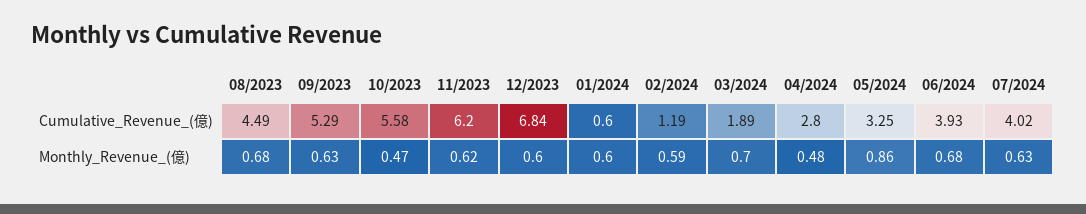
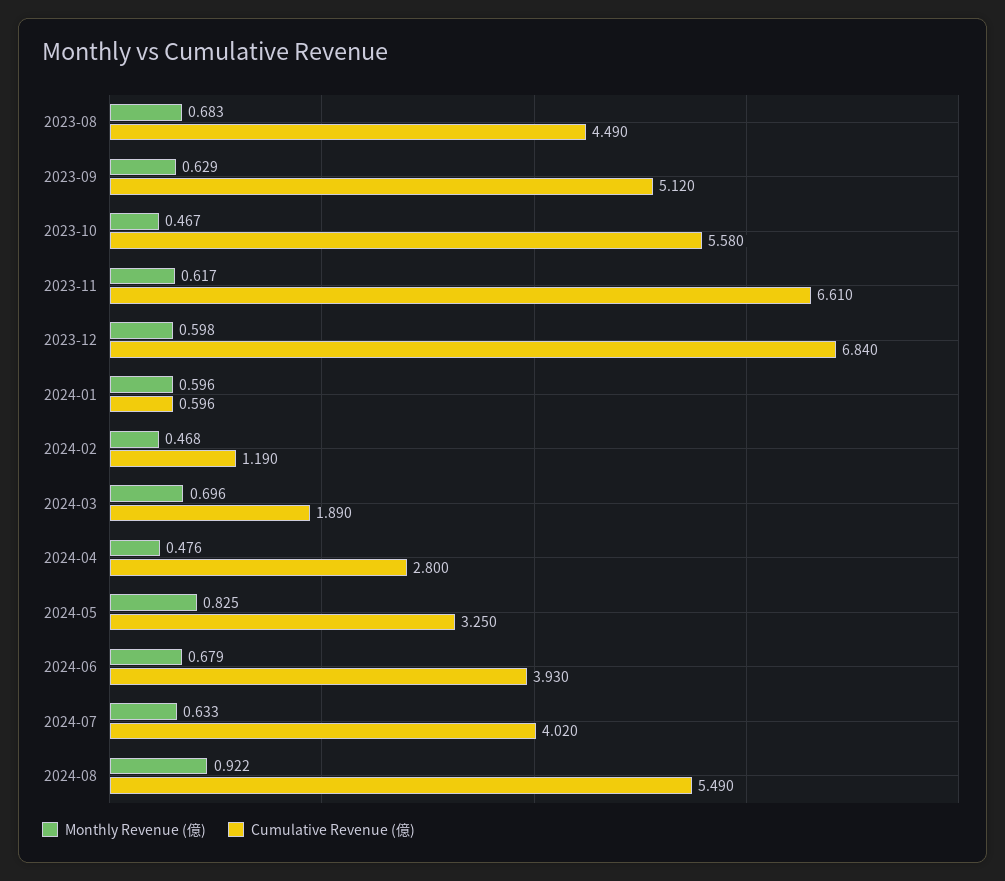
Cumulative_Revenue_(億), 09/2023: 5.29 -> 5.12
Cumulative_Revenue_(億), 11/2023: 6.2 -> 6.61
Monthly_Revenue_(億), 02/2024: 0.59 -> 0.468
Monthly_Revenue_(億), 05/2024: 0.86 -> 0.825
Monthly_Revenue_(億), 2024-08: none -> 0.922
Cumulative_Revenue_(億), 2024-08: none -> 5.49

